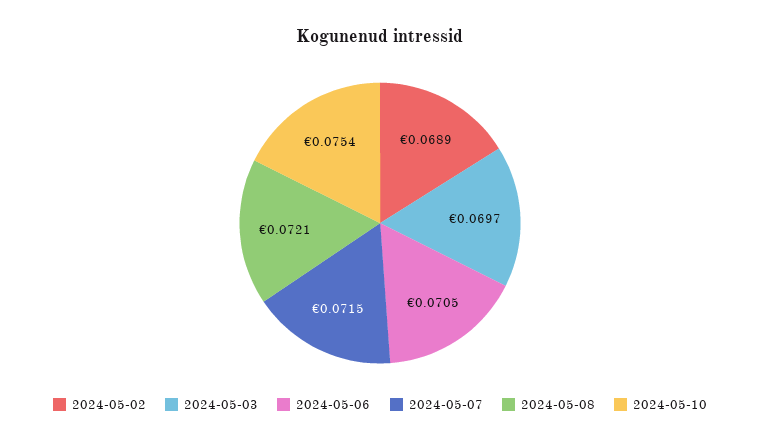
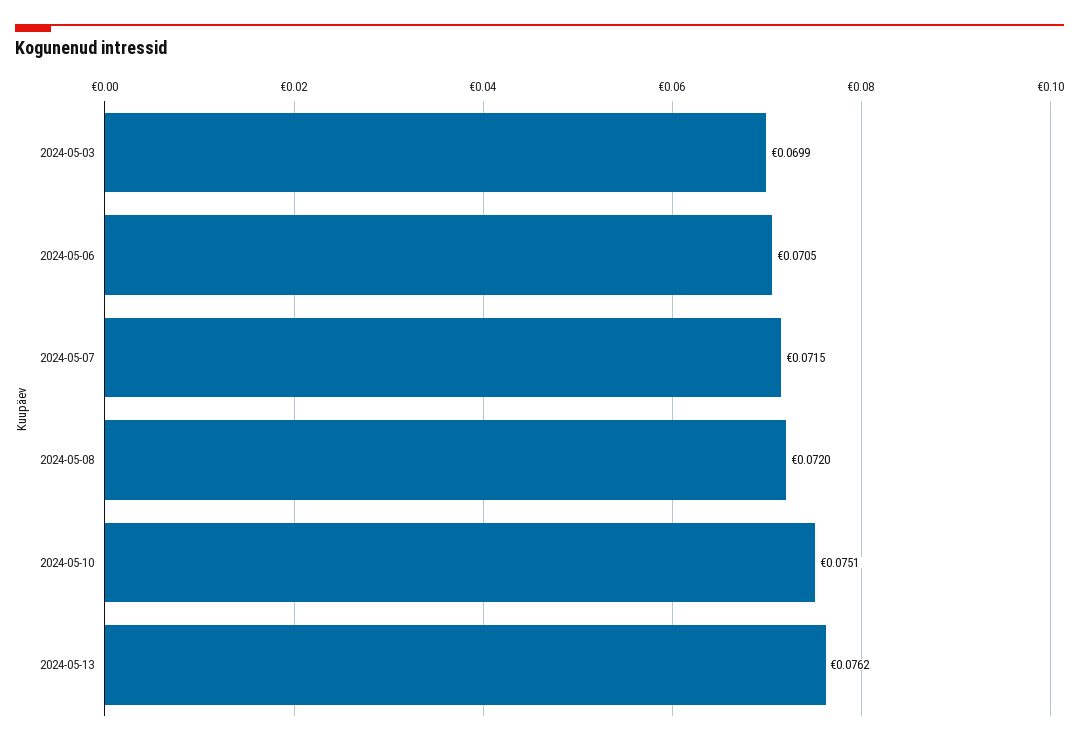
2024-05-02: 0.0689 -> none
2024-05-03: 0.0697 -> 0.0699
2024-05-08: 0.0721 -> 0.072
2024-05-10: 0.0754 -> 0.0751
2024-05-13: none -> 0.0762

